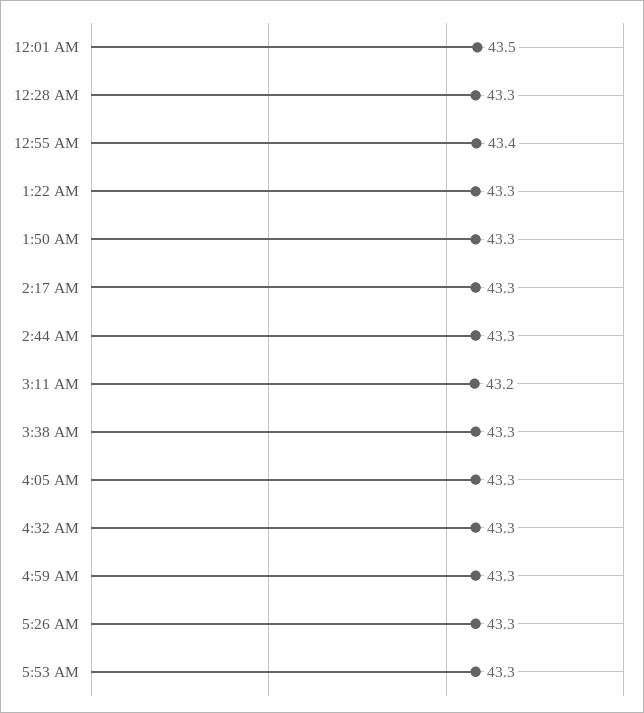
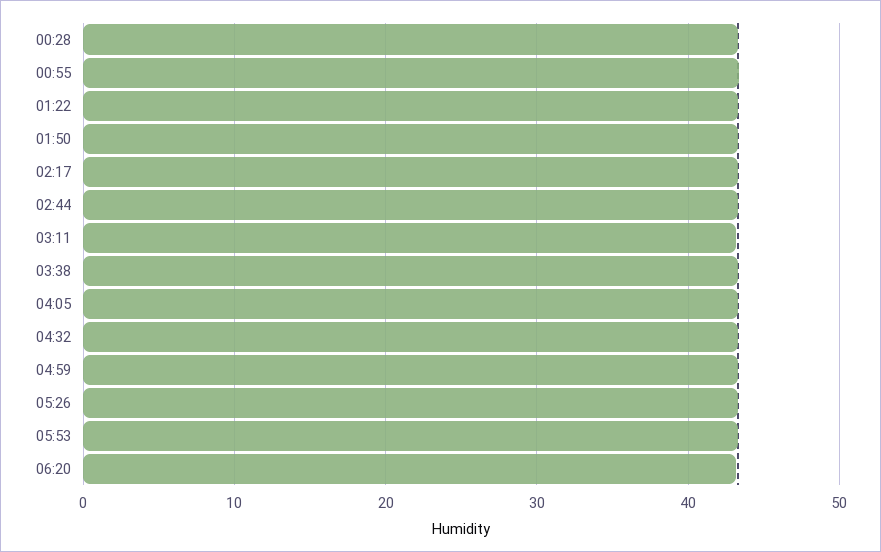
12:01 AM: 43.5 -> none
06:20: none -> 43

